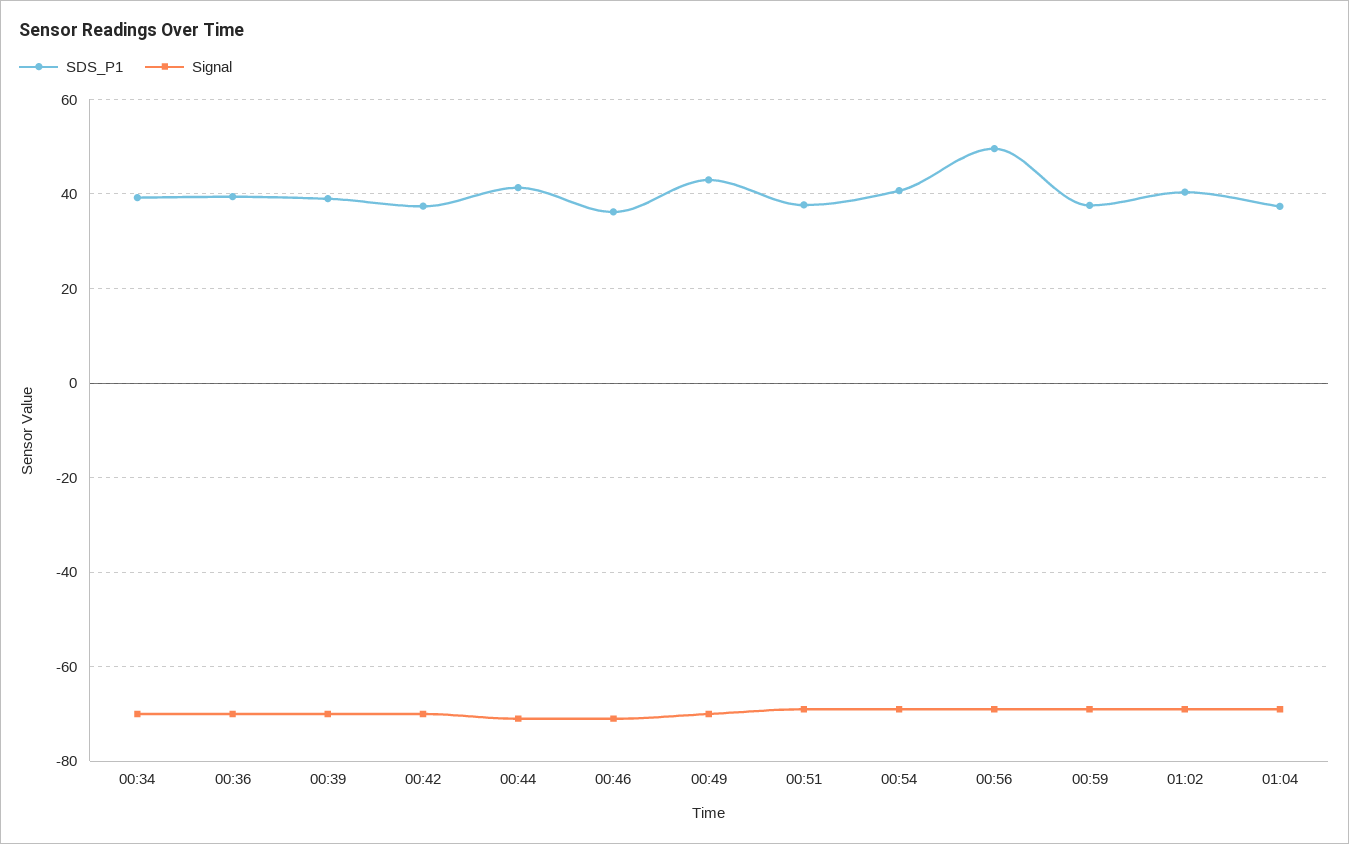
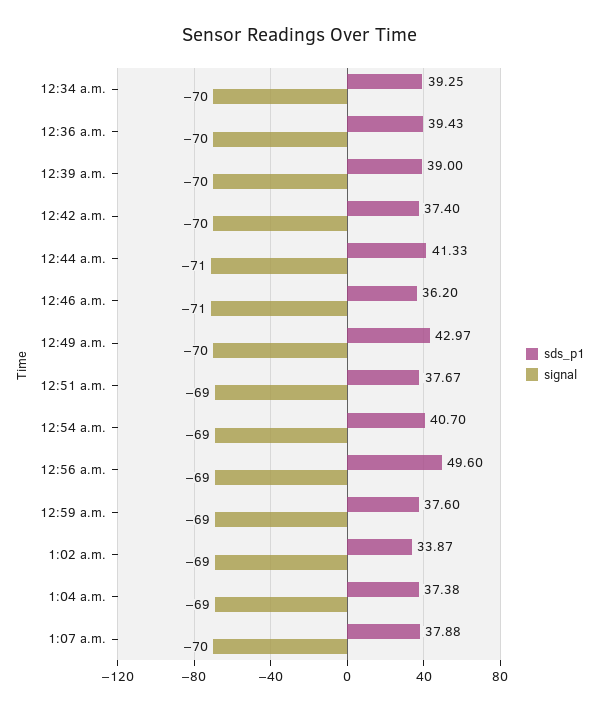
SDS_P1, 01:02: 40 -> 33.87
SDS_P1, 1:07 a.m.: none -> 37.88
Signal, 1:07 a.m.: none -> -70

